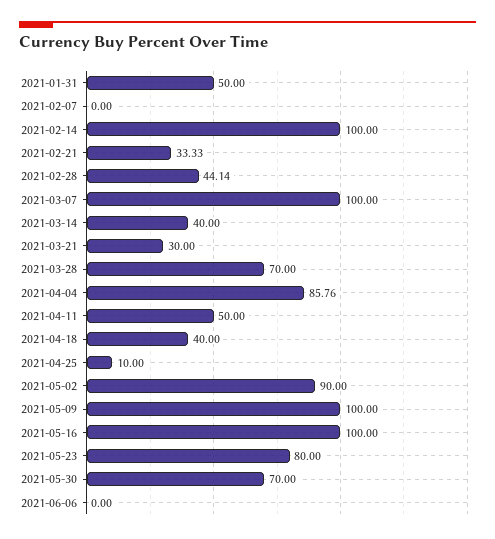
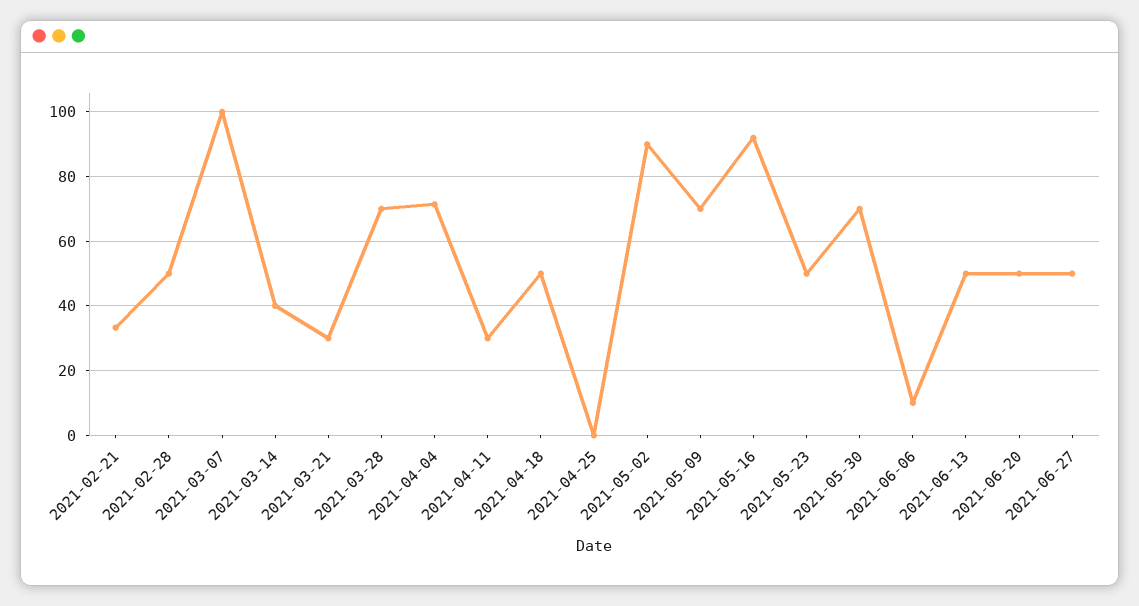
2021-01-31: 50 -> none
2021-02-07: 0 -> none
2021-02-14: 100 -> none
2021-02-28: 44.14 -> 50
2021-04-04: 85.76 -> 72
2021-04-11: 50 -> 30
2021-04-18: 40 -> 50
2021-04-25: 10 -> 0
2021-05-09: 100 -> 70
2021-05-16: 100 -> 92
2021-05-23: 80 -> 50
2021-06-06: 0 -> 10
2021-06-13: none -> 50
2021-06-20: none -> 50
2021-06-27: none -> 50

